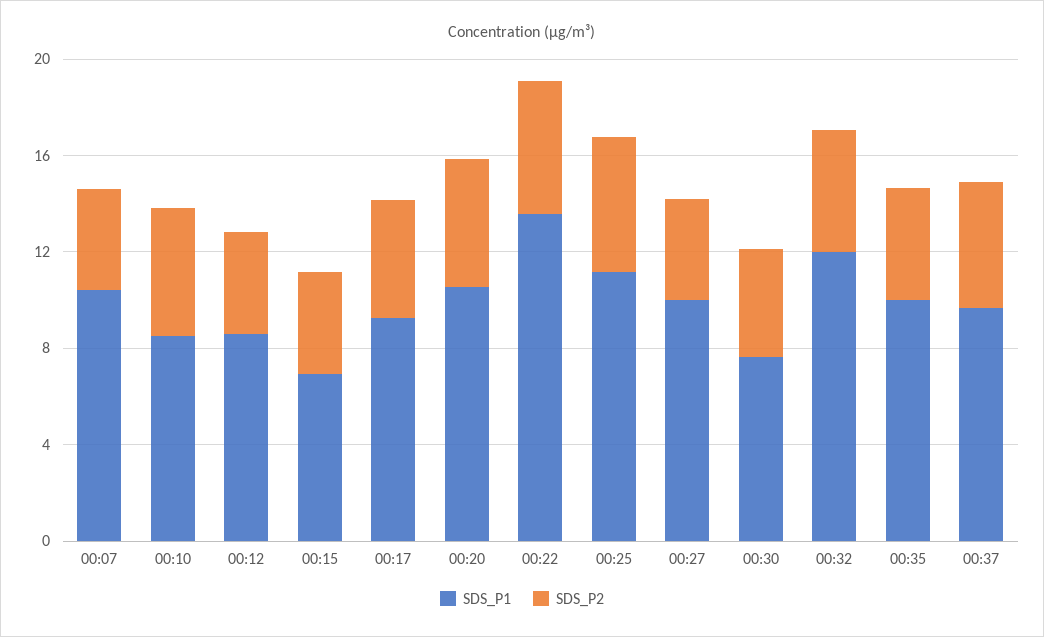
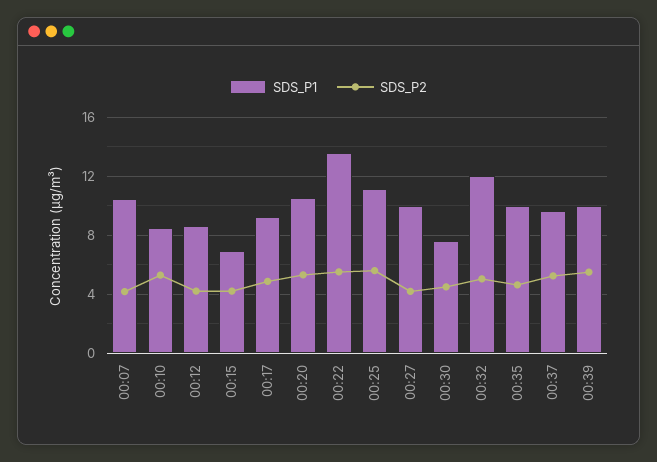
SDS_P1, 00:39: none -> 10
SDS_P2, 00:39: none -> 5.5

